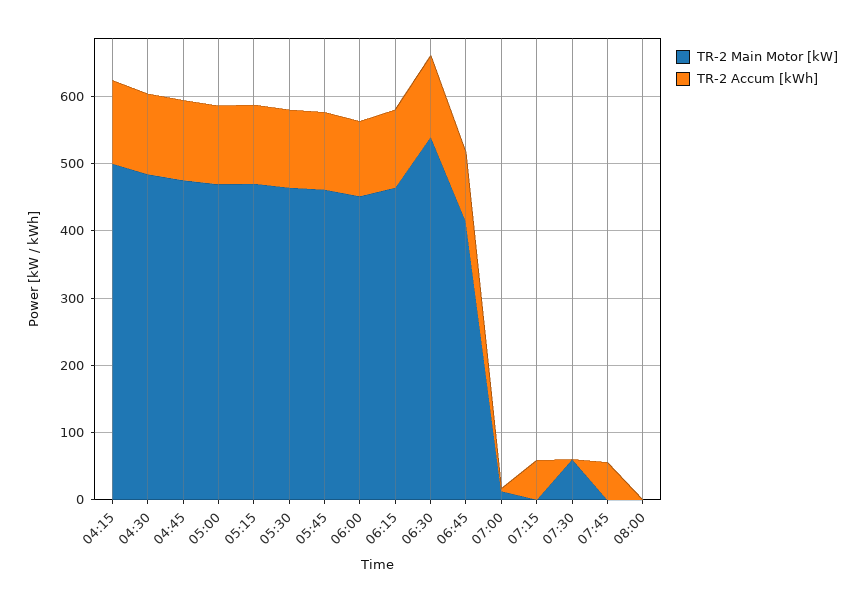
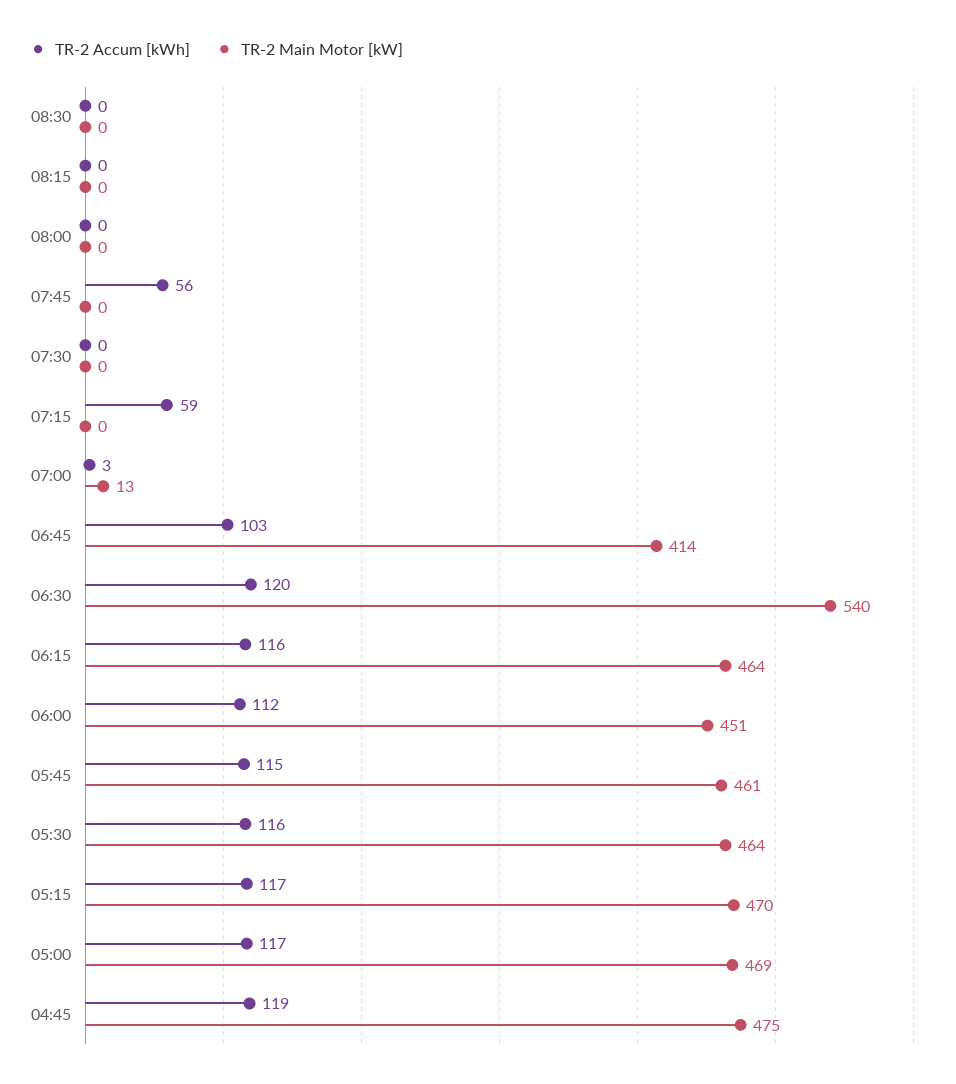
TR-2 Main Motor [kW], 04:15: 500 -> none
TR-2 Accum [kWh], 04:15: 120 -> none
TR-2 Main Motor [kW], 04:30: 480 -> none
TR-2 Accum [kWh], 04:30: 120 -> none
TR-2 Main Motor [kW], 07:30: 60 -> 0
TR-2 Accum [kWh], 08:30: none -> 0
TR-2 Main Motor [kW], 08:30: none -> 0
TR-2 Accum [kWh], 08:15: none -> 0
TR-2 Main Motor [kW], 08:15: none -> 0

